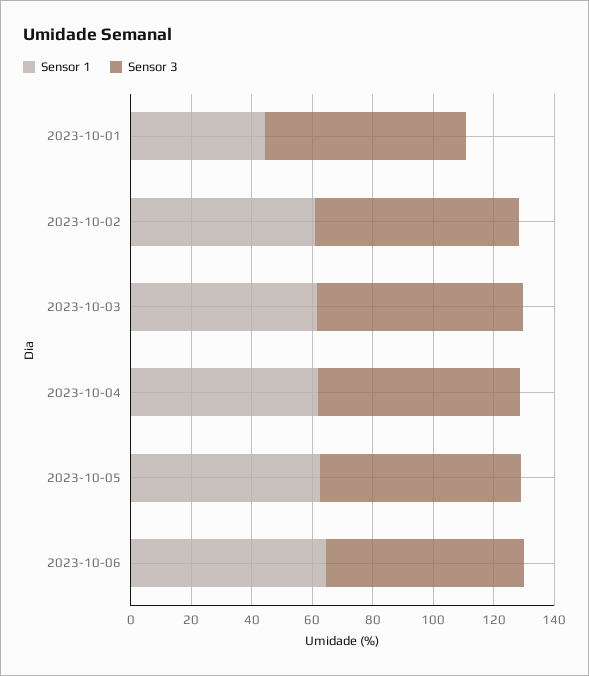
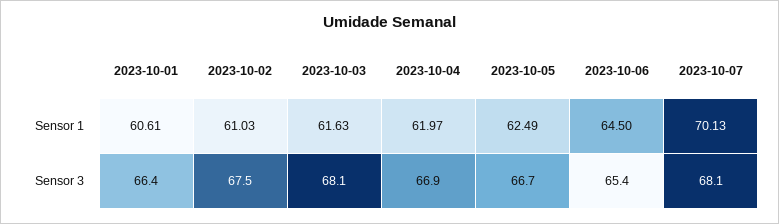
Sensor 1, 2023-10-01: 45 -> 60.61
Sensor 1, 2023-10-07: none -> 70.13
Sensor 3, 2023-10-07: none -> 68.1

